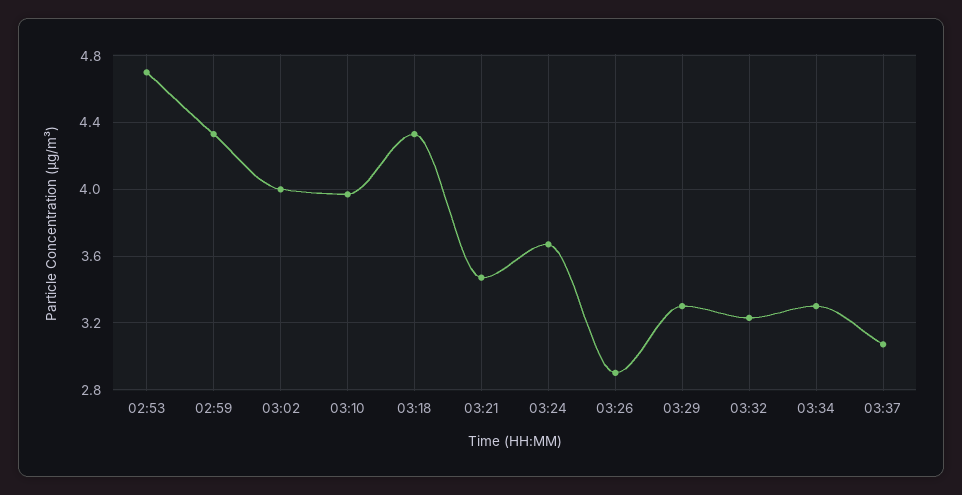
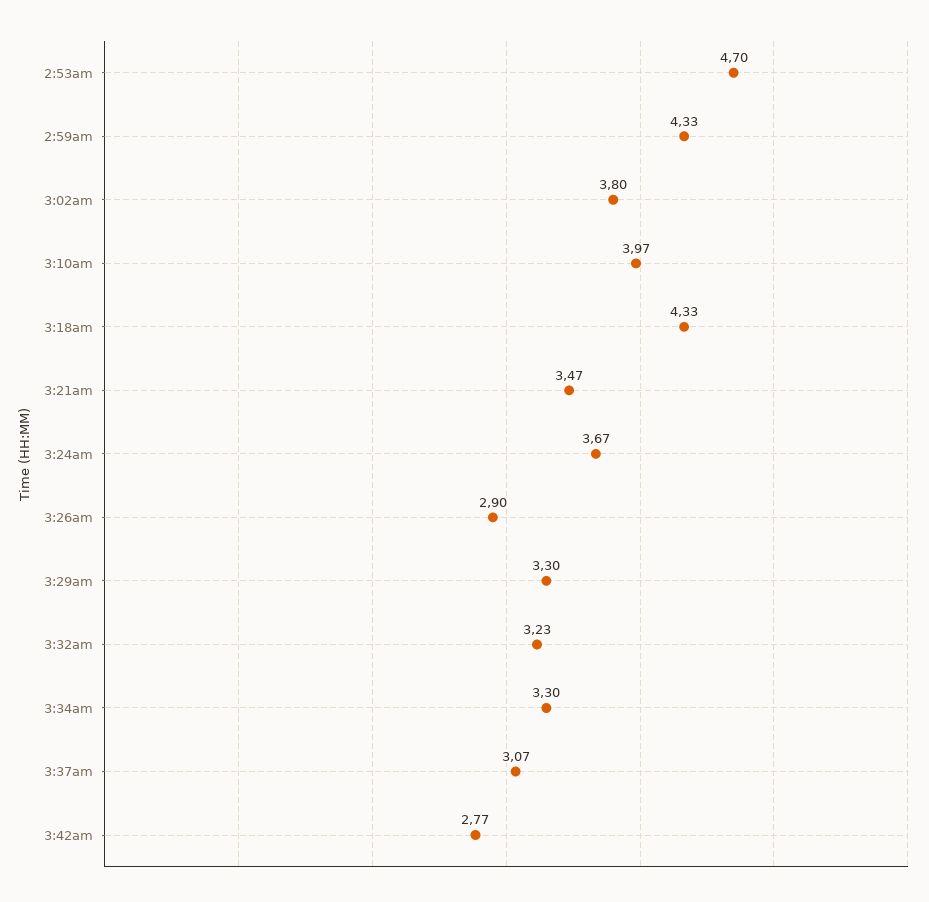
03:02: 4 -> 3.8
3:42am: none -> 2.77

